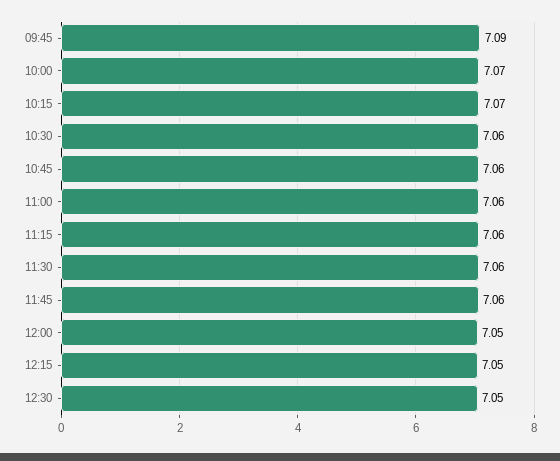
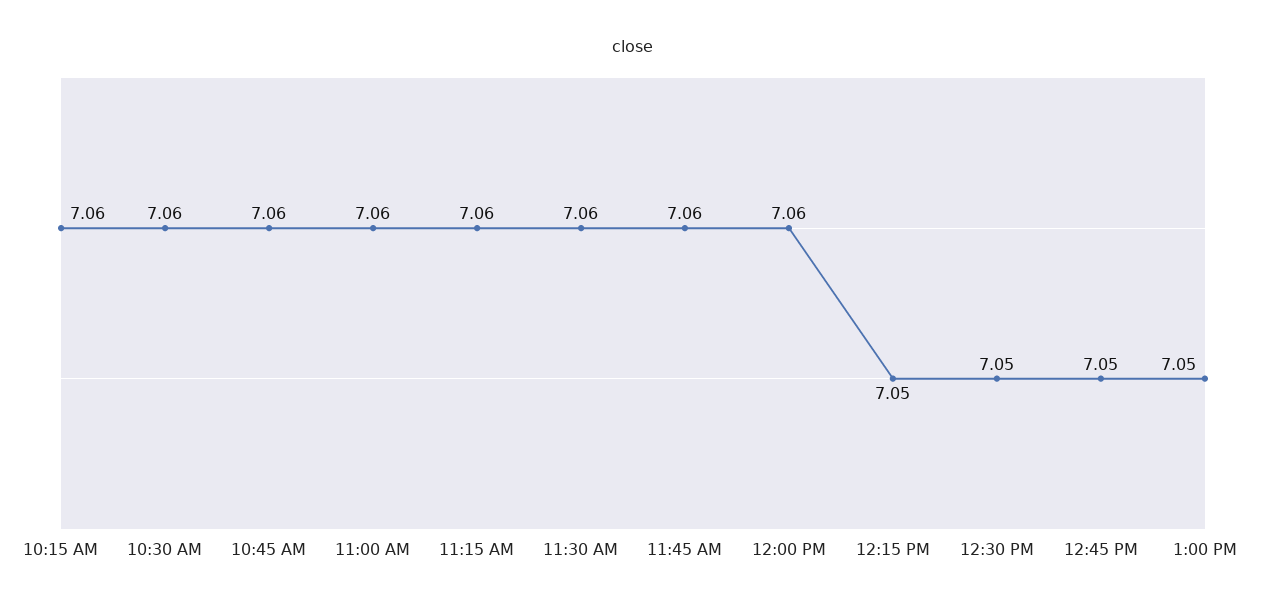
09:45: 7.09 -> none
10:00: 7.07 -> none
10:15: 7.07 -> 7.06
12:00: 7.05 -> 7.06
12:45 PM: none -> 7.05
1:00 PM: none -> 7.05

